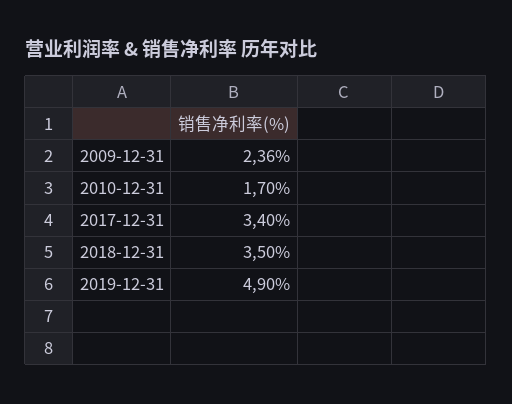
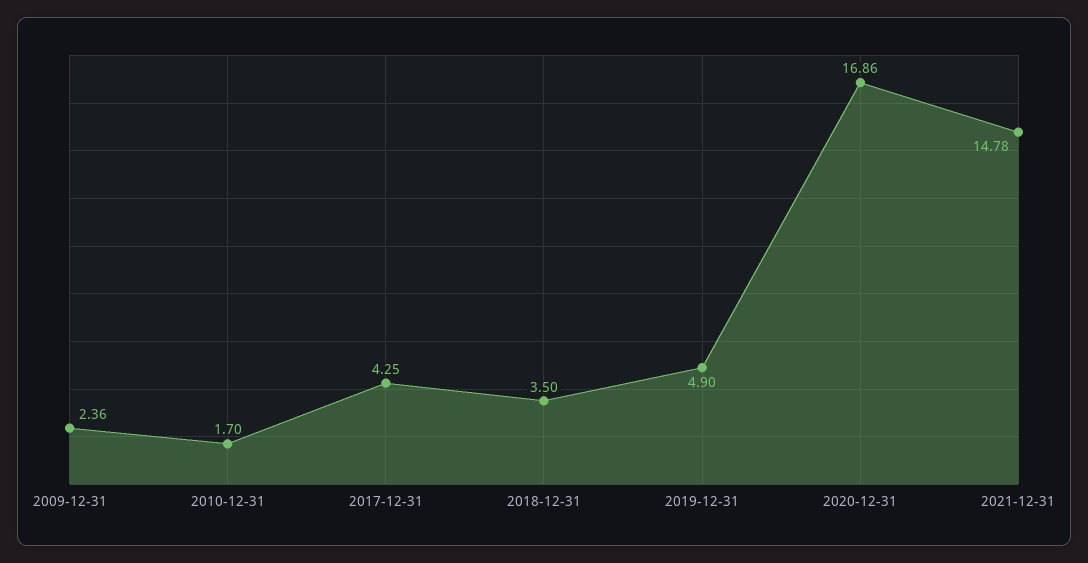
2017-12-31: 3.4 -> 4.25
2020-12-31: none -> 16.86
2021-12-31: none -> 14.78

